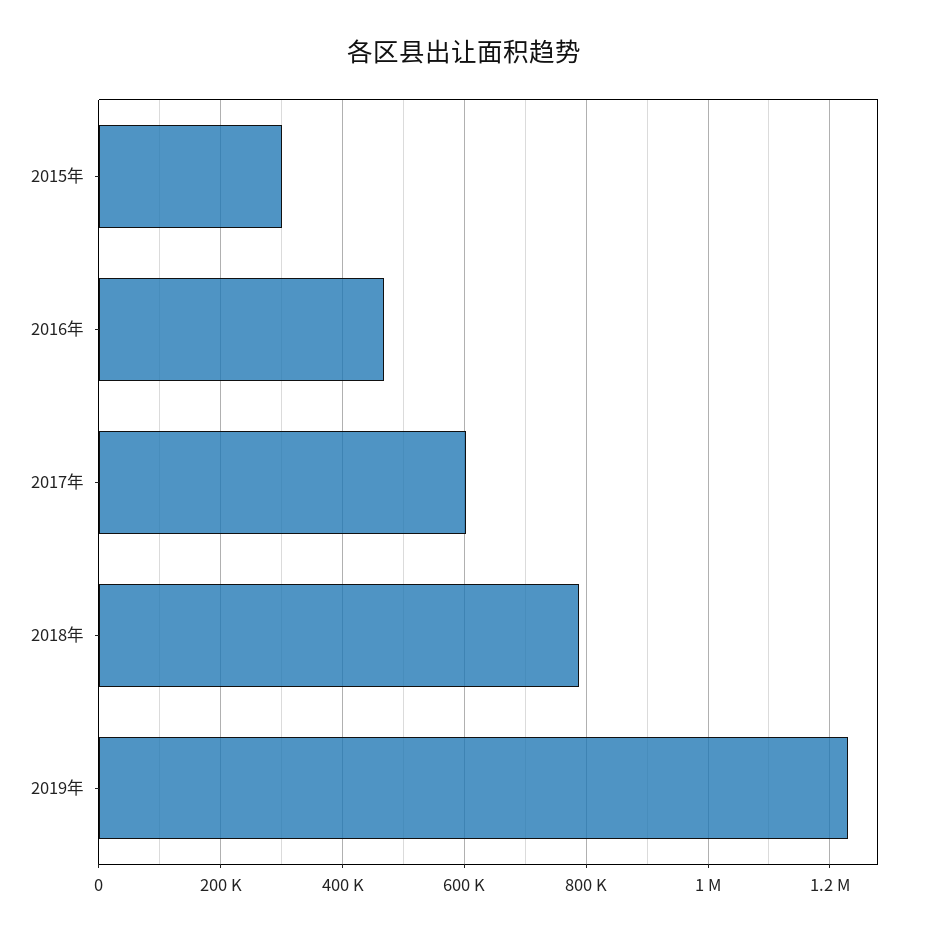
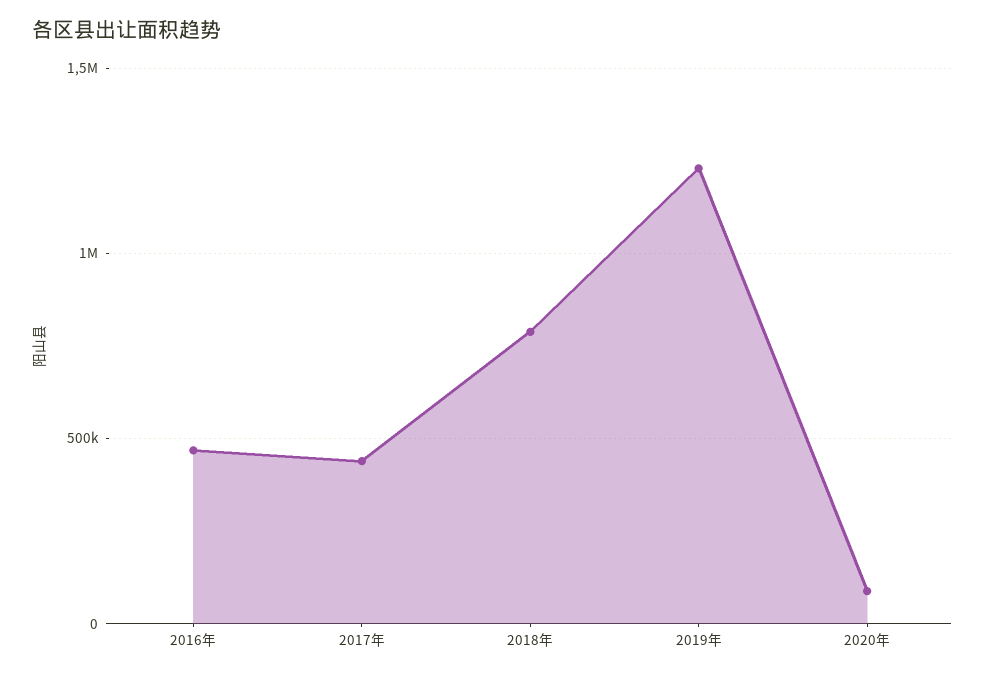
2015年: 300000 -> none
2017年: 600000 -> 450000
2020年: none -> 100000

